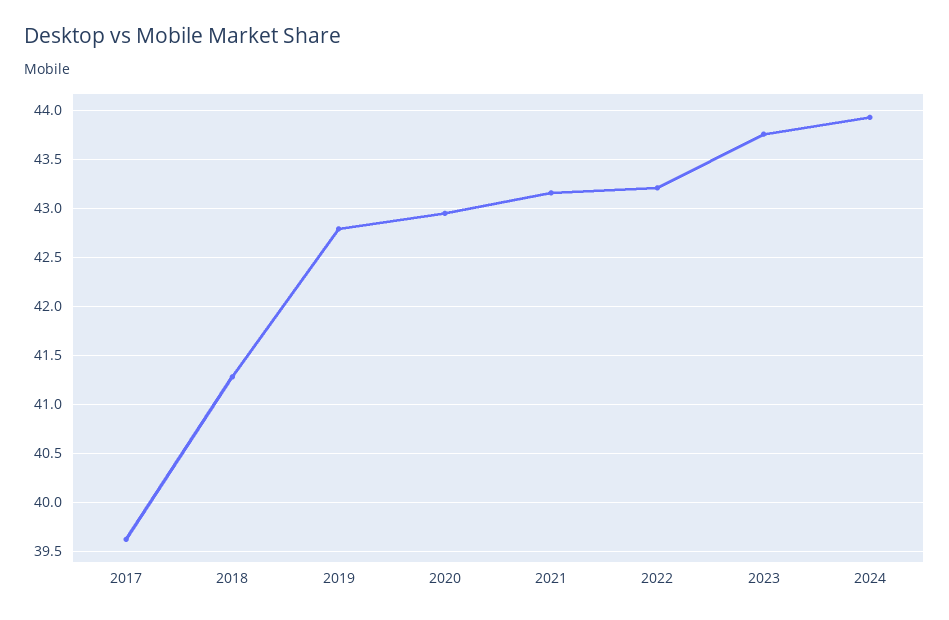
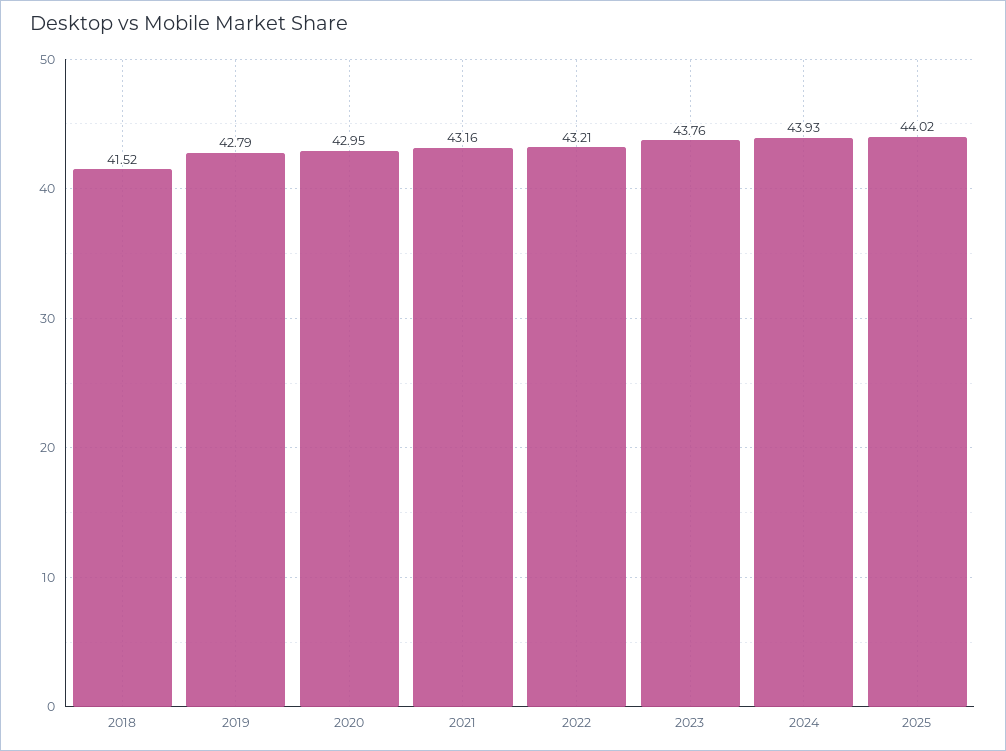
2017: 39.6 -> none
2018: 41.3 -> 41.52
2025: none -> 44.02

